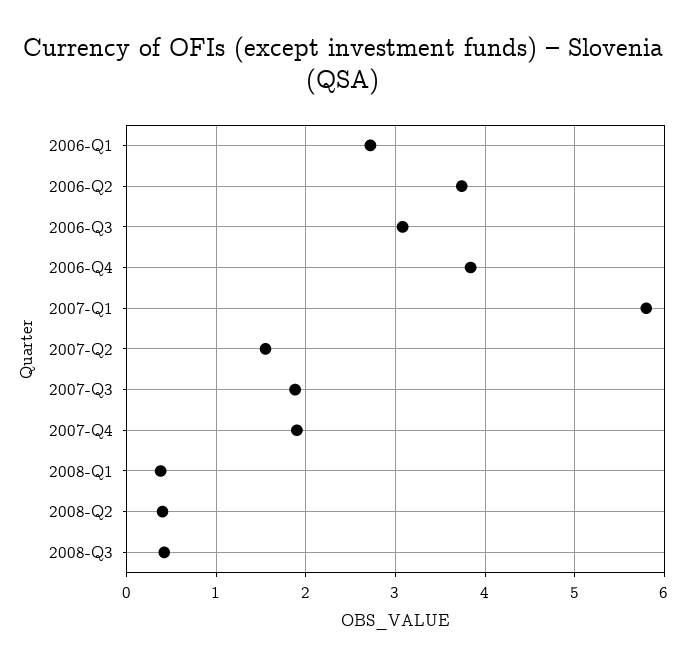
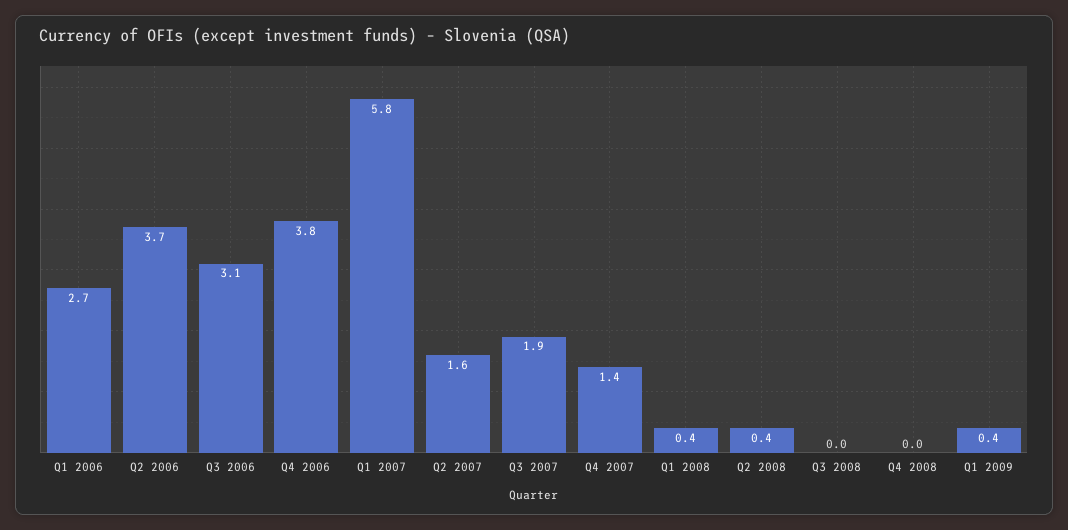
2007-Q4: 1.9 -> 1.4
2008-Q3: 0.4 -> 0
Q4 2008: none -> 0
Q1 2009: none -> 0.4

